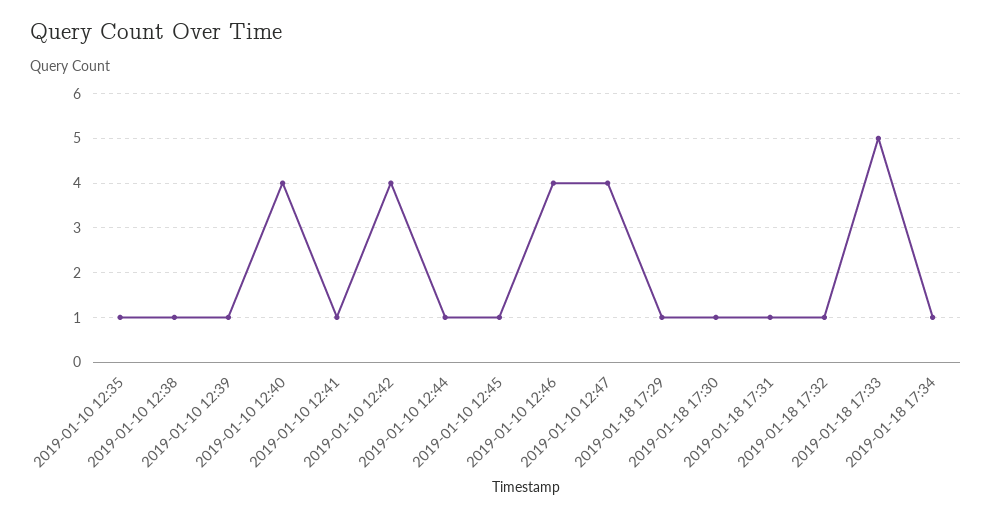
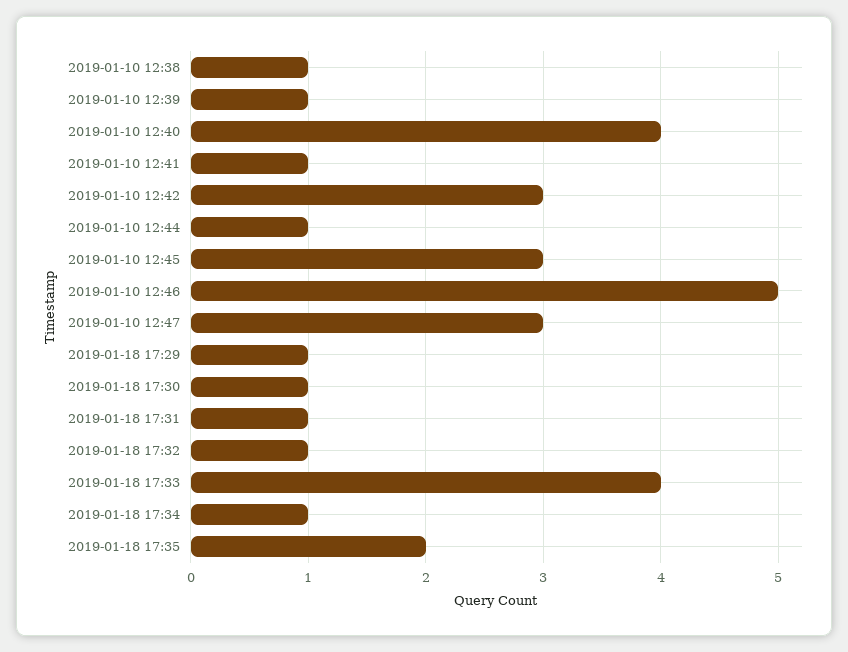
2019-01-10 12:35: 1 -> none
2019-01-10 12:42: 4 -> 3
2019-01-10 12:45: 1 -> 3
2019-01-10 12:46: 4 -> 5
2019-01-10 12:47: 4 -> 3
2019-01-18 17:33: 5 -> 4
2019-01-18 17:35: none -> 2

